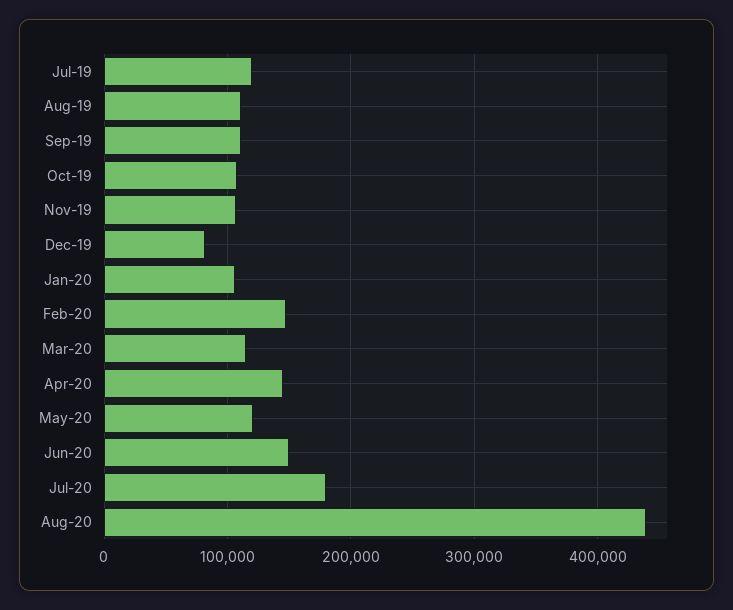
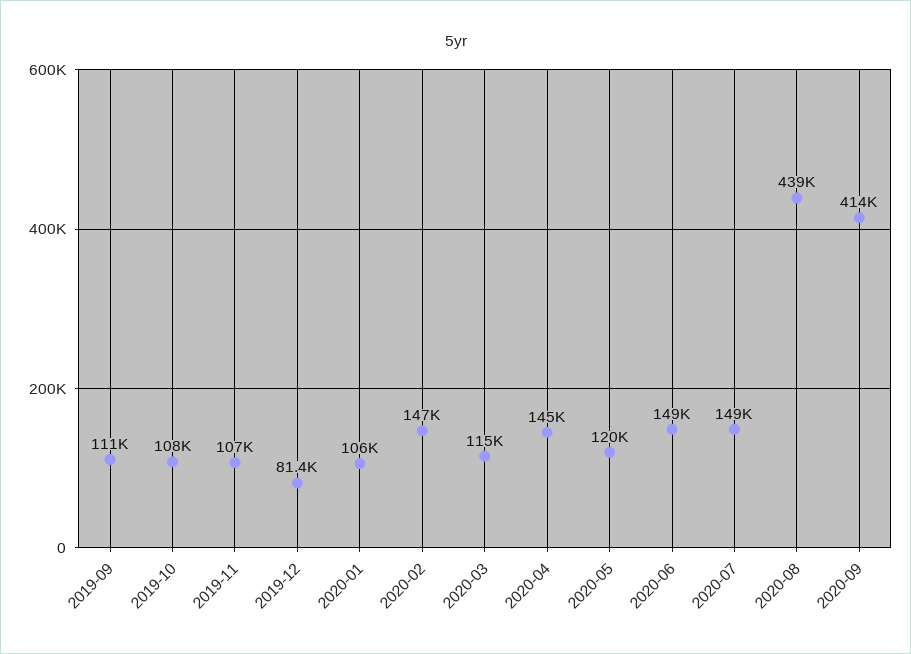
Jul-19: 120000 -> none
Aug-19: 110000 -> none
Jul-20: 180000 -> 149000
2020-09: none -> 414000

